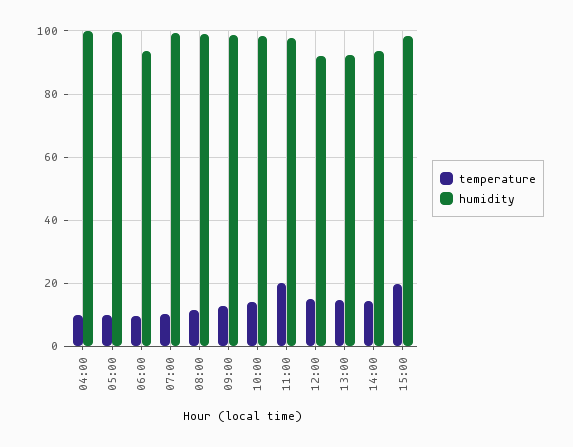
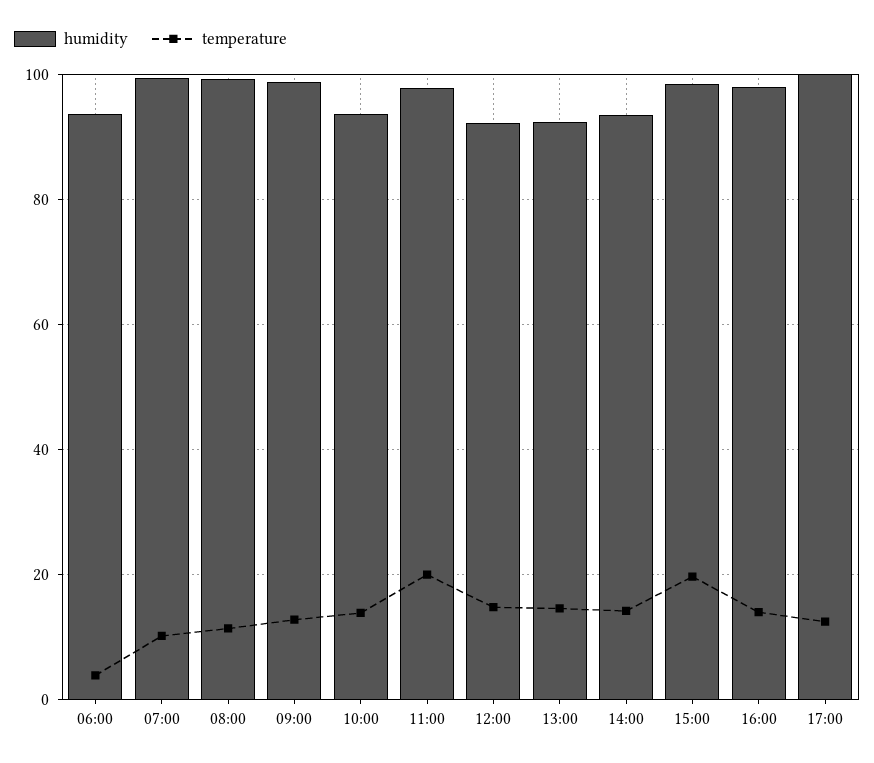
temperature, 04:00: 10 -> none
humidity, 04:00: 100 -> none
temperature, 05:00: 10 -> none
humidity, 05:00: 100 -> none
temperature, 06:00: 10 -> 4
humidity, 10:00: 98 -> 94
humidity, 16:00: none -> 98
temperature, 16:00: none -> 14
humidity, 17:00: none -> 100
temperature, 17:00: none -> 12

